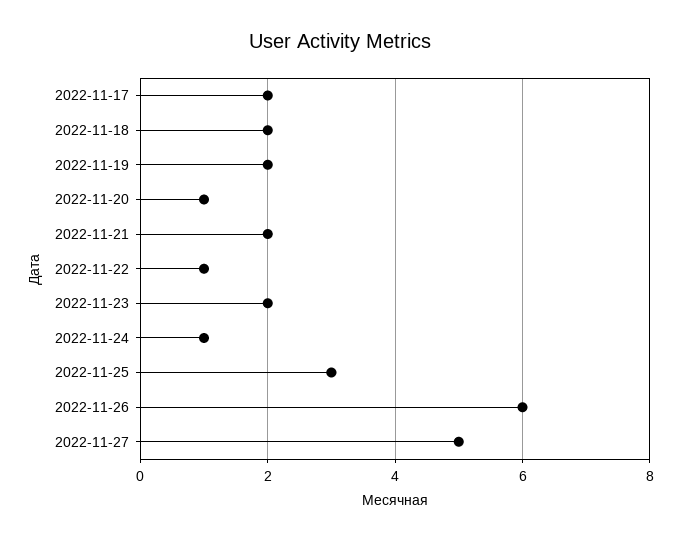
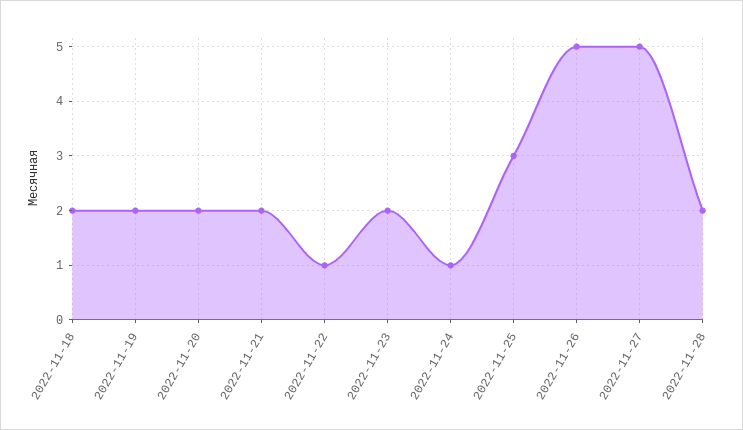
2022-11-17: 2 -> none
2022-11-20: 1 -> 2
2022-11-26: 6 -> 5
2022-11-28: none -> 2

